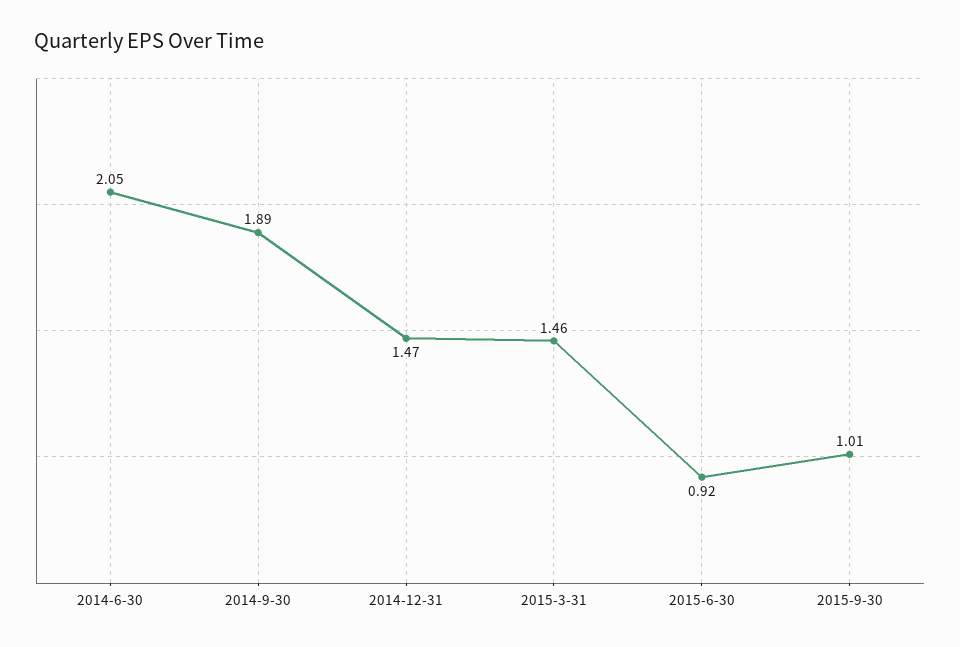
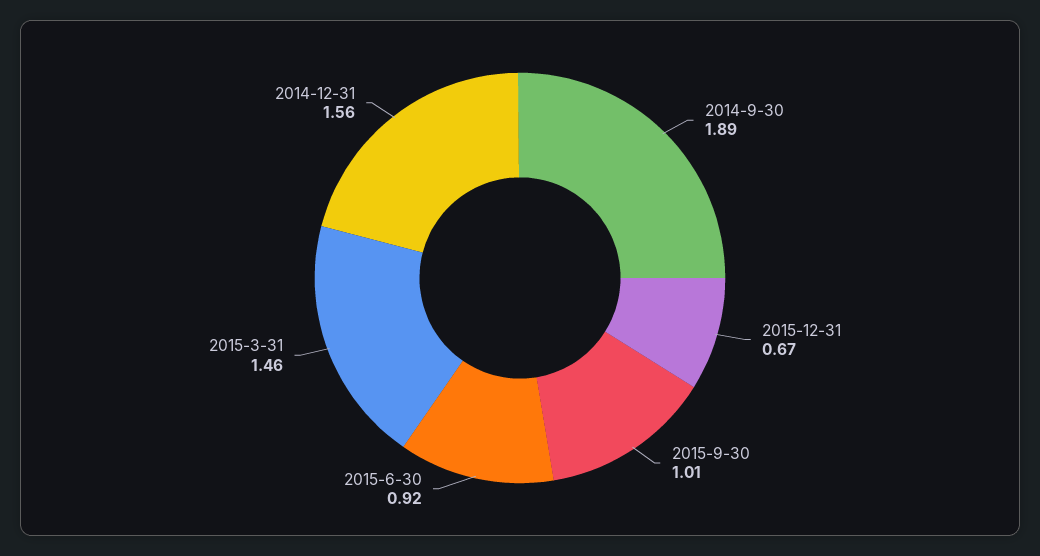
2014-6-30: 2.05 -> none
2014-12-31: 1.47 -> 1.56
2015-12-31: none -> 0.67

